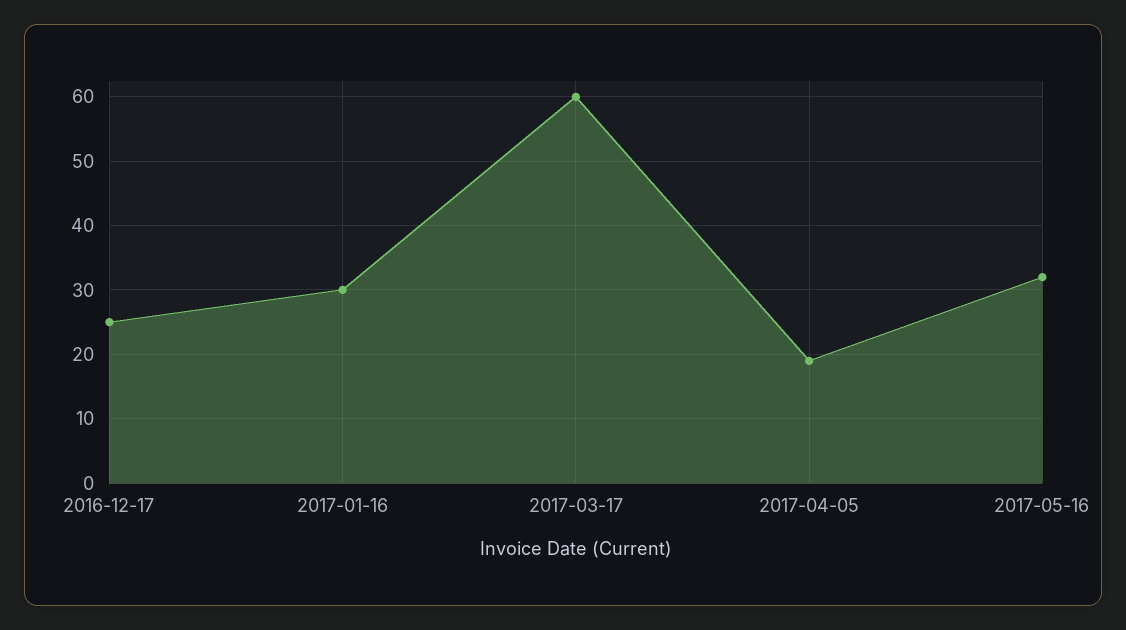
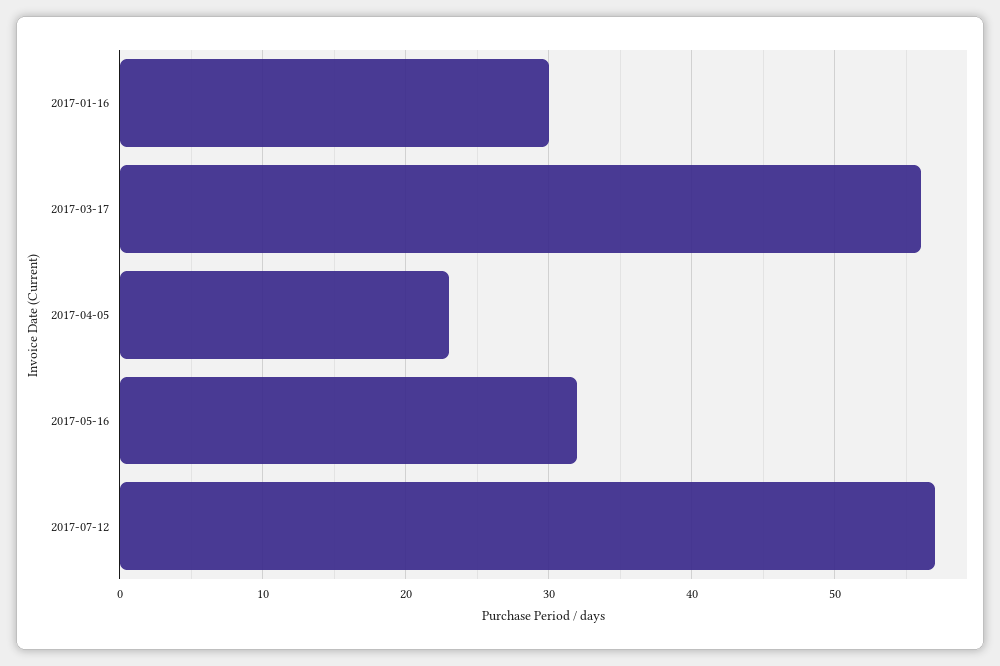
2016-12-17: 25 -> none
2017-03-17: 60 -> 56
2017-04-05: 19 -> 23
2017-07-12: none -> 57

